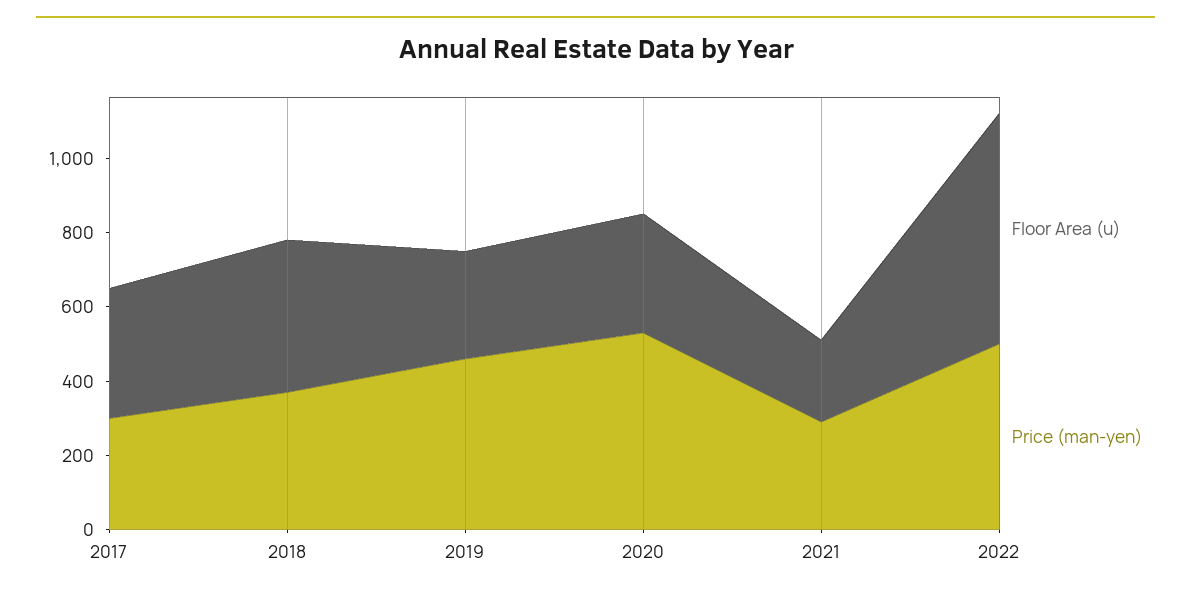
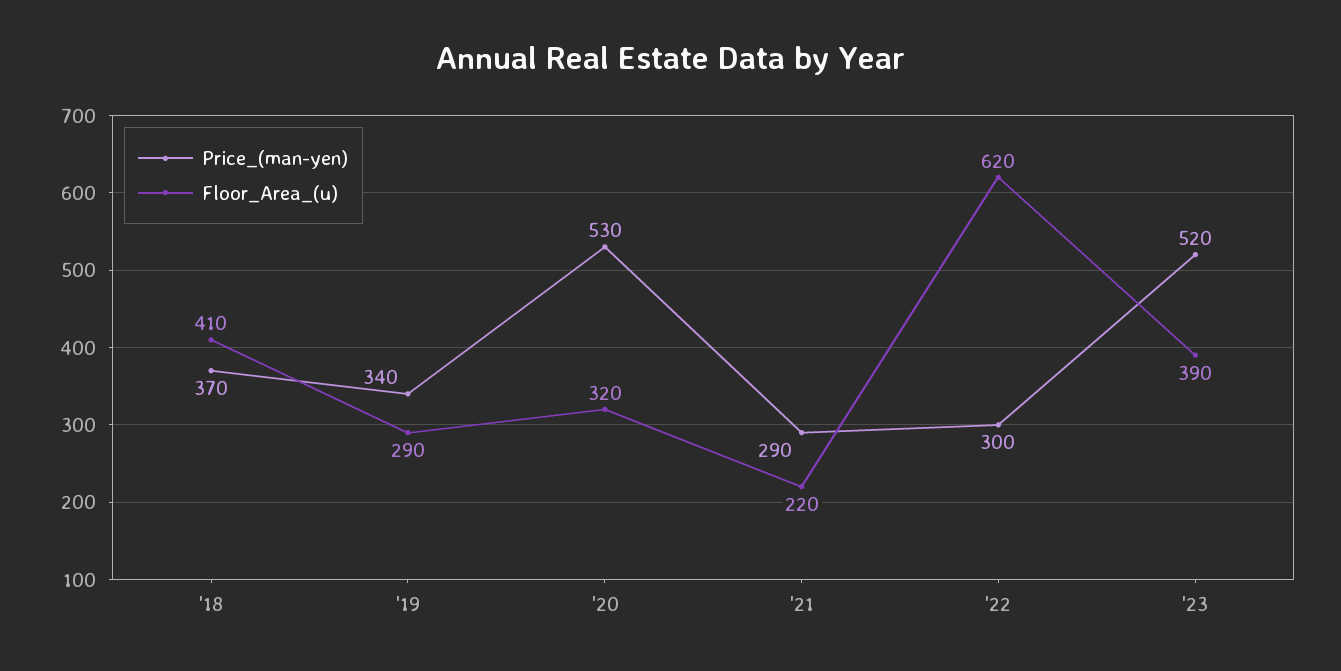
Floor Area (u), 2017: 350 -> none
Price (man-yen), 2017: 300 -> none
Price (man-yen), 2019: 450 -> 340
Price (man-yen), 2022: 500 -> 300
Price (man-yen), '23: none -> 520
Floor Area (u), '23: none -> 390

